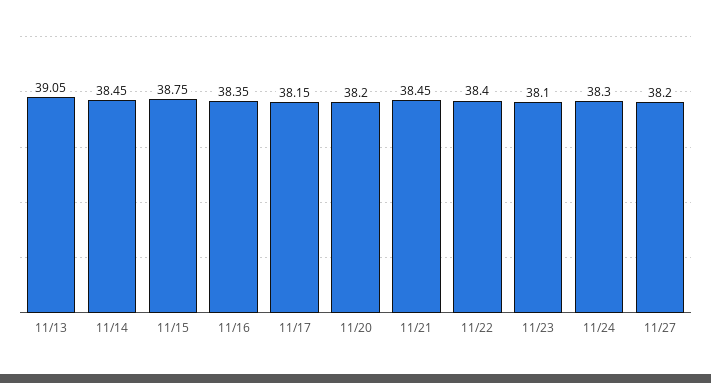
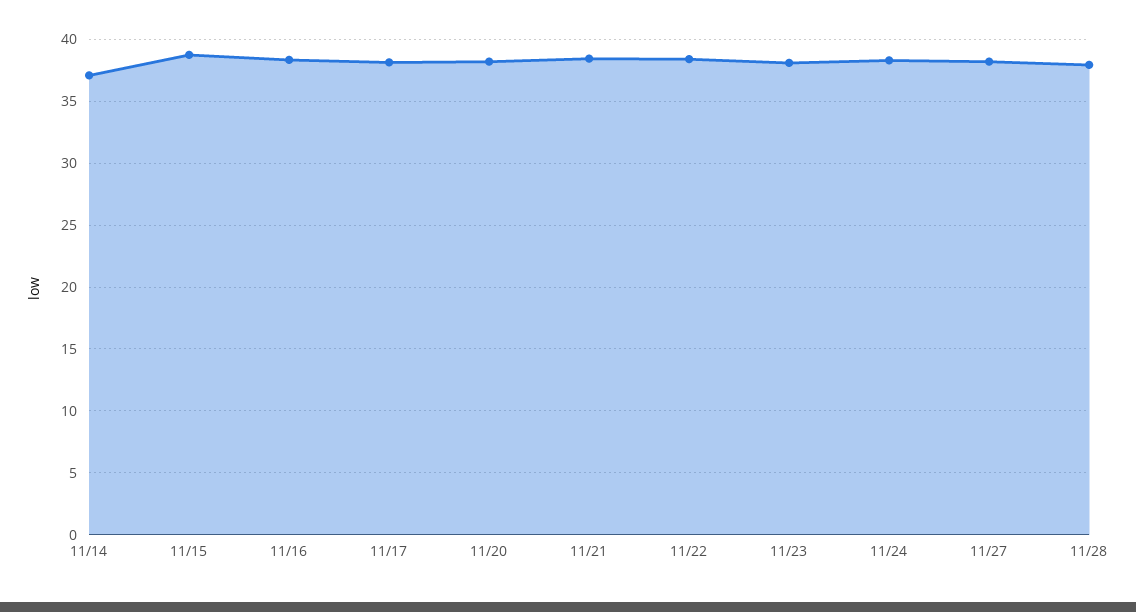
11/13: 39.05 -> none
11/14: 38.45 -> 37
11/28: none -> 38

